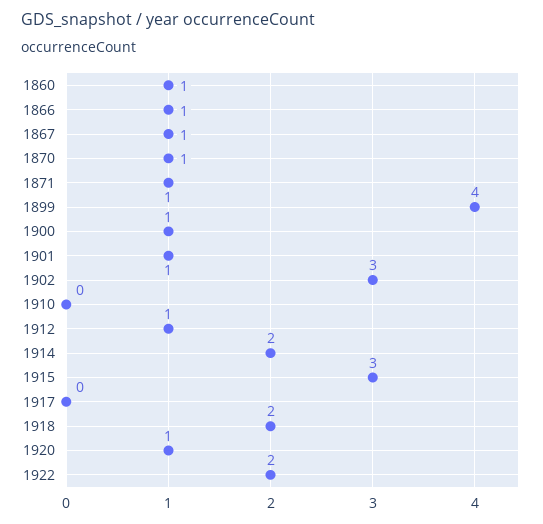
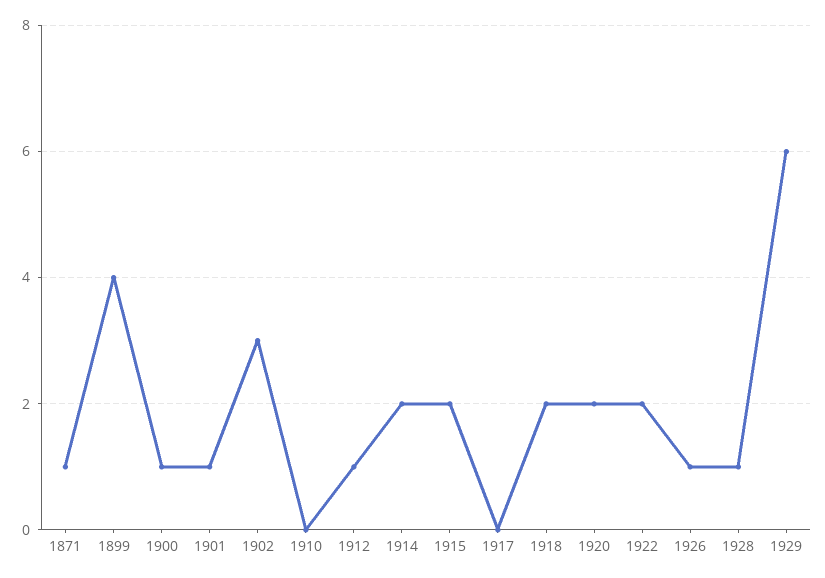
1860: 1 -> none
1866: 1 -> none
1867: 1 -> none
1870: 1 -> none
1915: 3 -> 2
1920: 1 -> 2
1926: none -> 1
1928: none -> 1
1929: none -> 6

